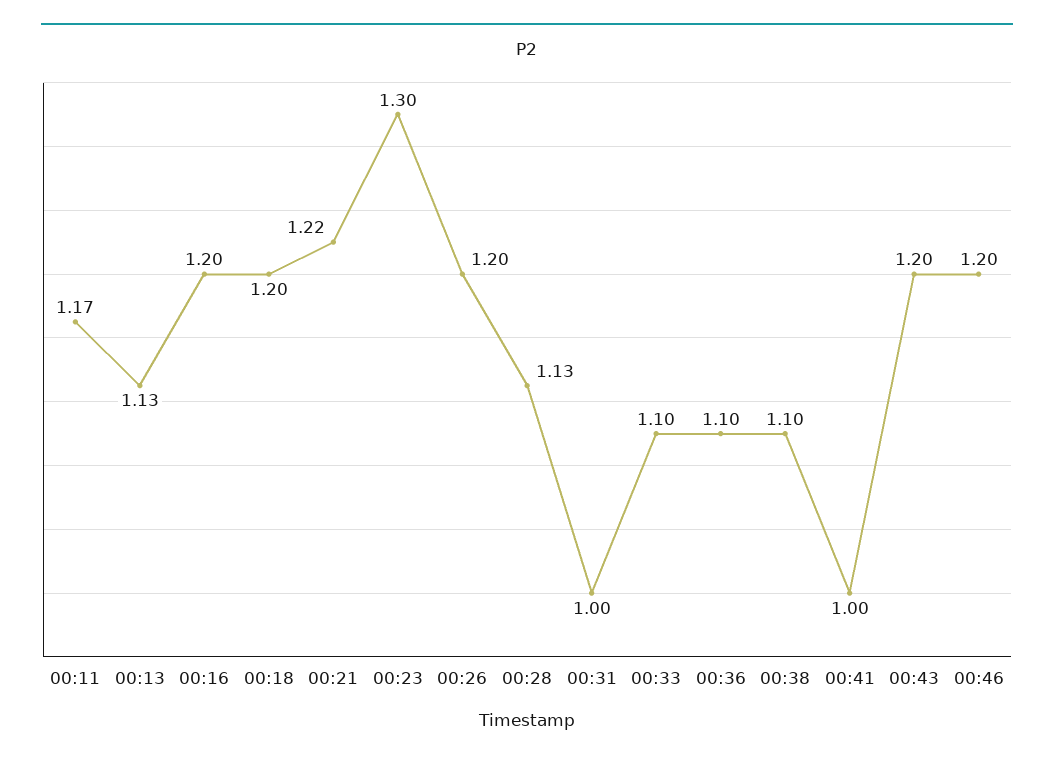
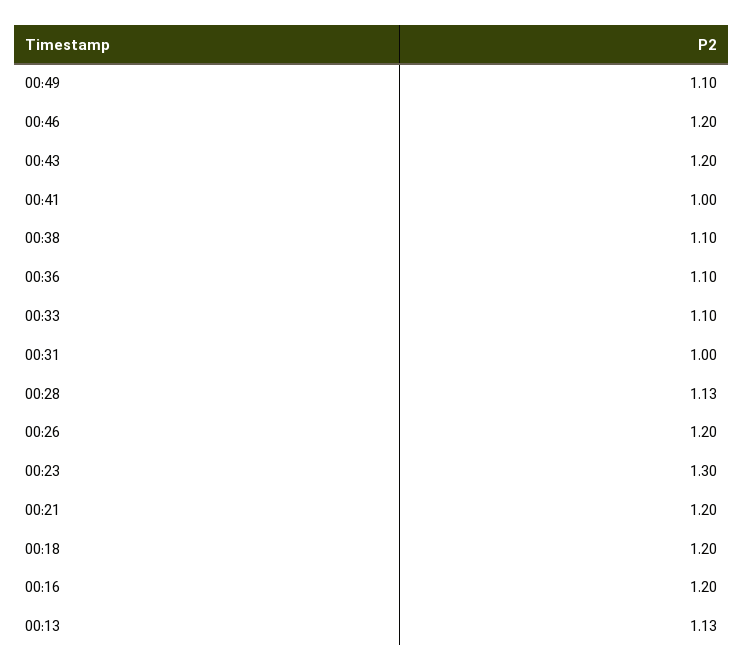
00:11: 1.17 -> none
00:21: 1.22 -> 1.2
00:49: none -> 1.1

